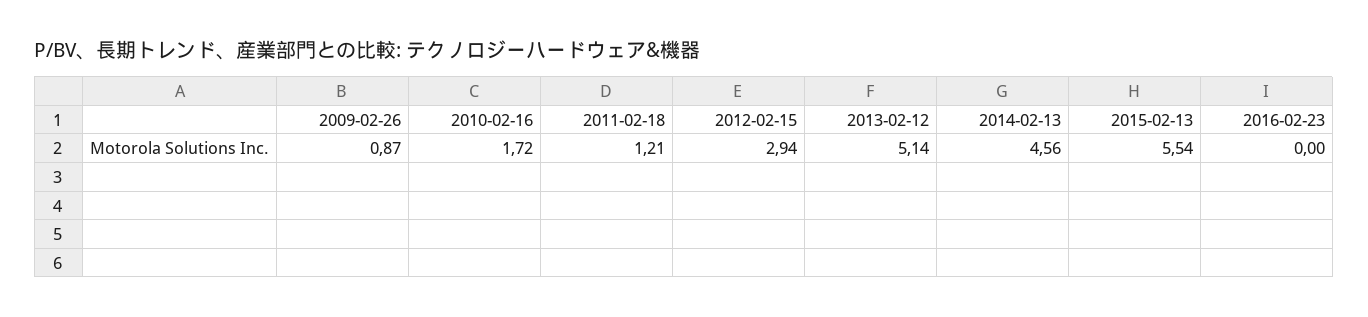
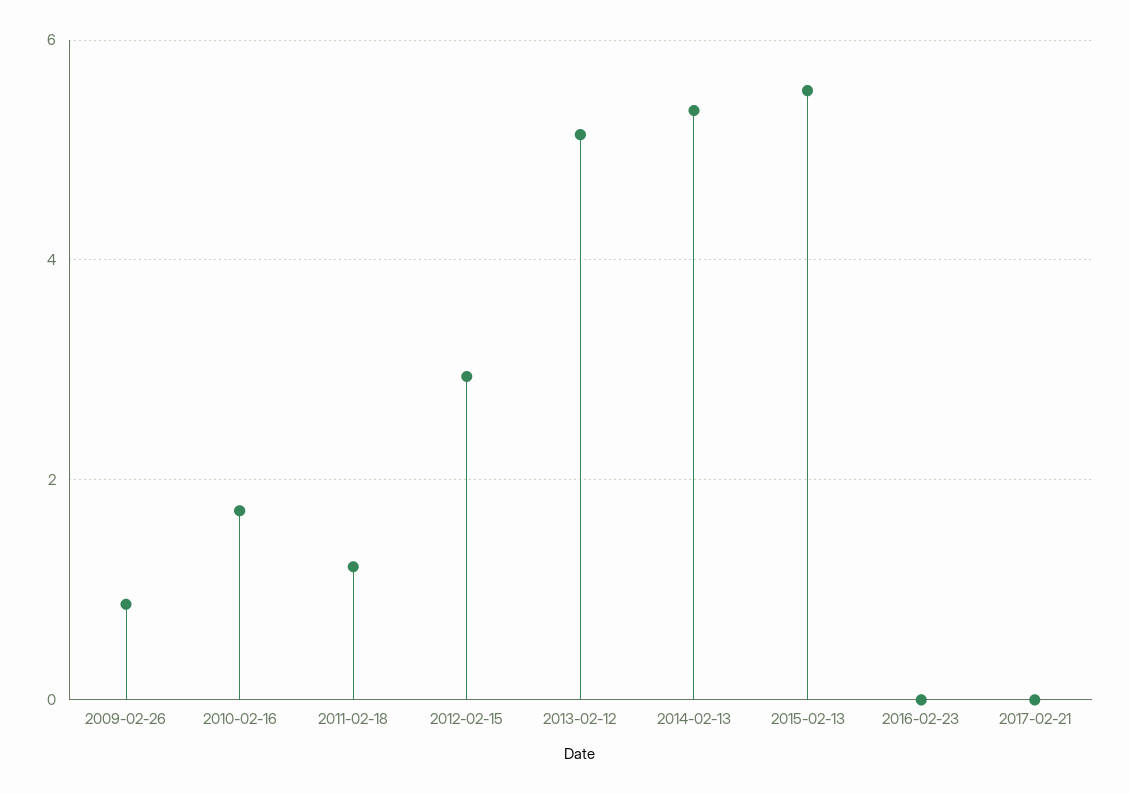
2014-02-13: 4.56 -> 5.4
2017-02-21: none -> 0

